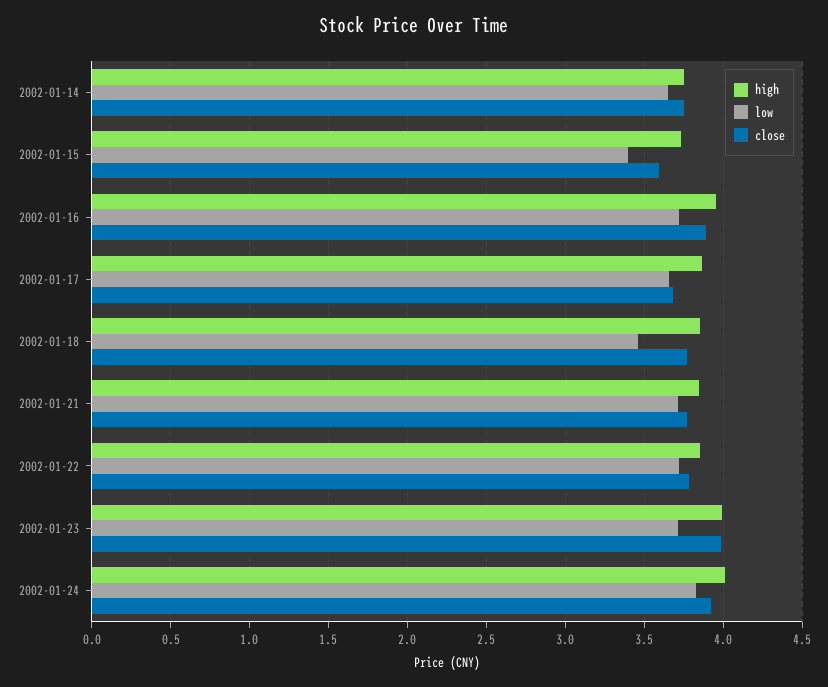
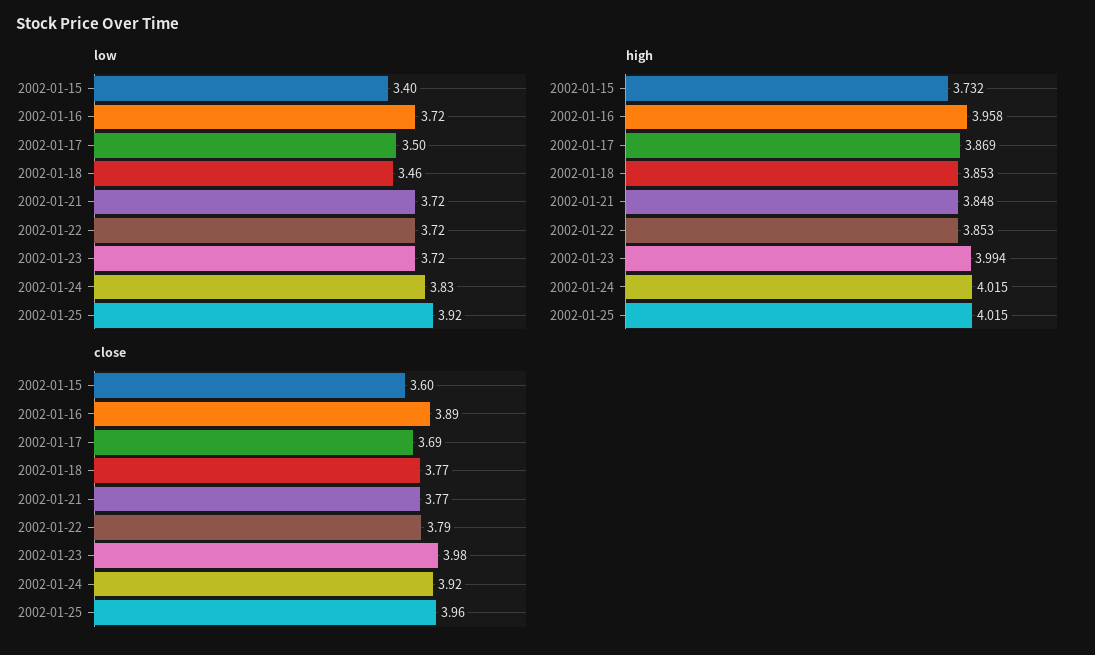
high, 2002-01-14: 3.75 -> none
low, 2002-01-14: 3.65 -> none
close, 2002-01-14: 3.75 -> none
low, 2002-01-17: 3.65 -> 3.5
low, 2002-01-25: none -> 3.92
high, 2002-01-25: none -> 4.015
close, 2002-01-25: none -> 3.96

